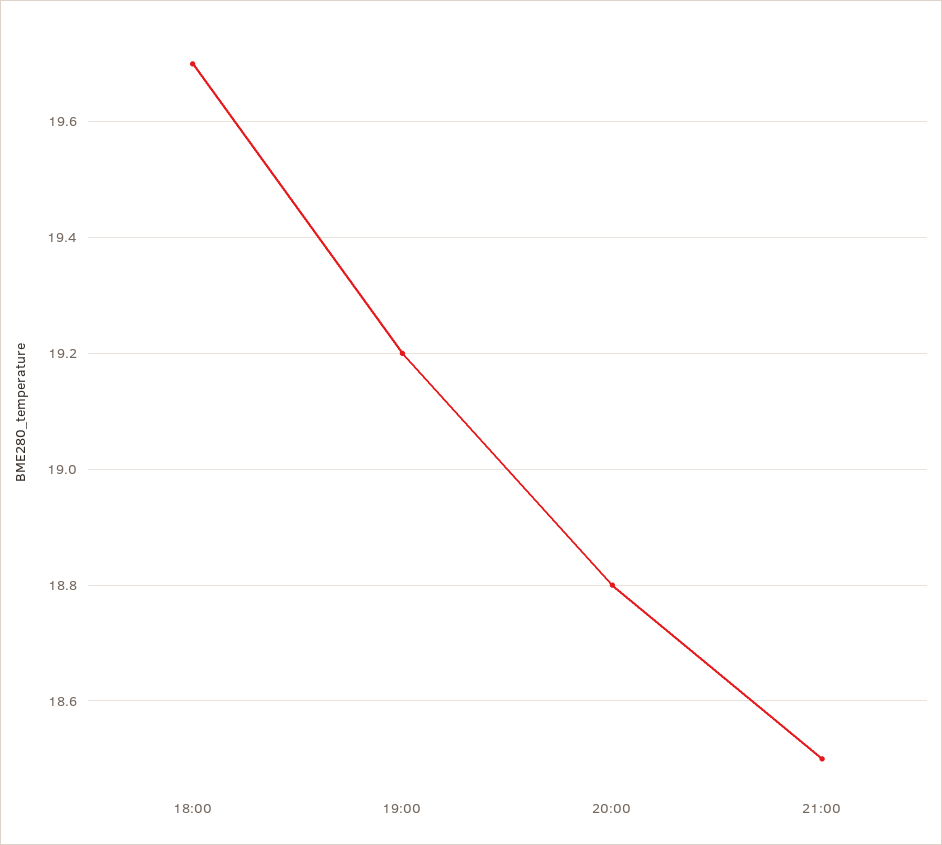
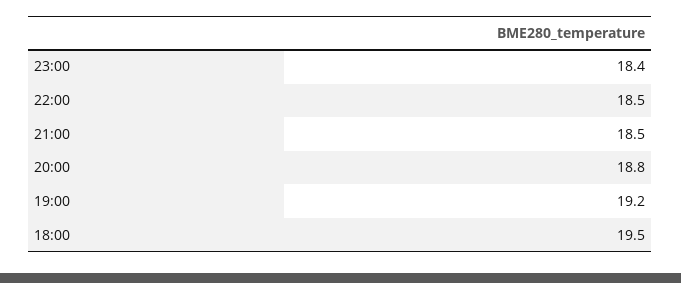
18:00: 19.7 -> 19.5
23:00: none -> 18.4
22:00: none -> 18.5

